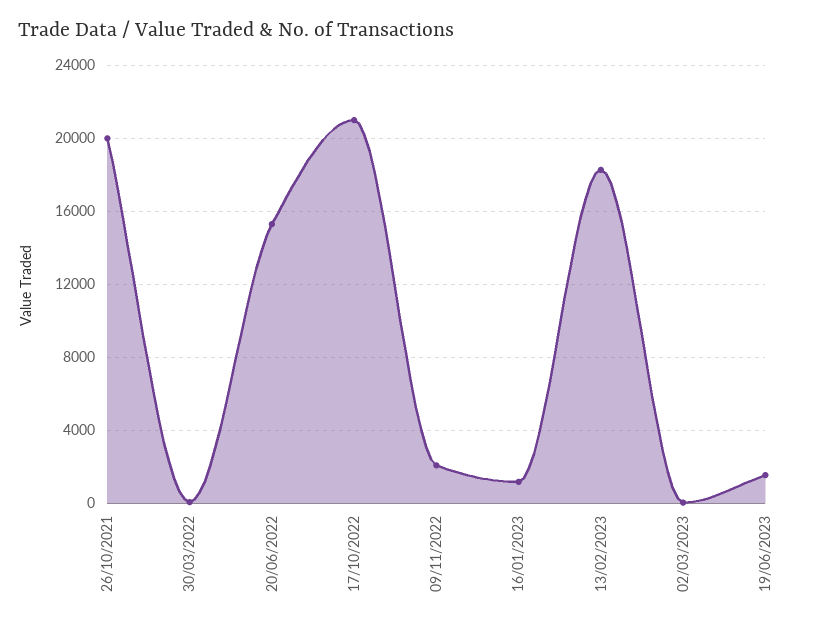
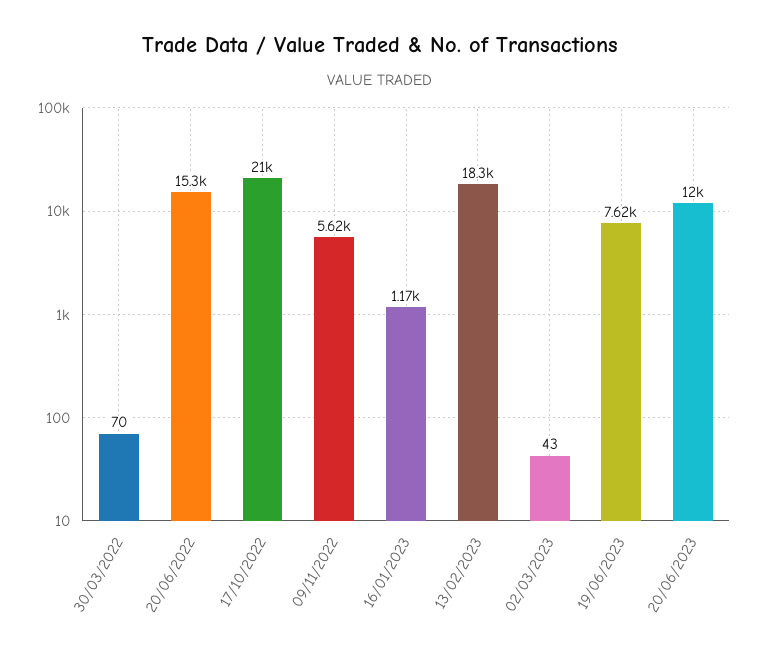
26/10/2021: 20000 -> none
09/11/2022: 2000 -> 5620
19/06/2023: 1500 -> 7620
20/06/2023: none -> 12000

